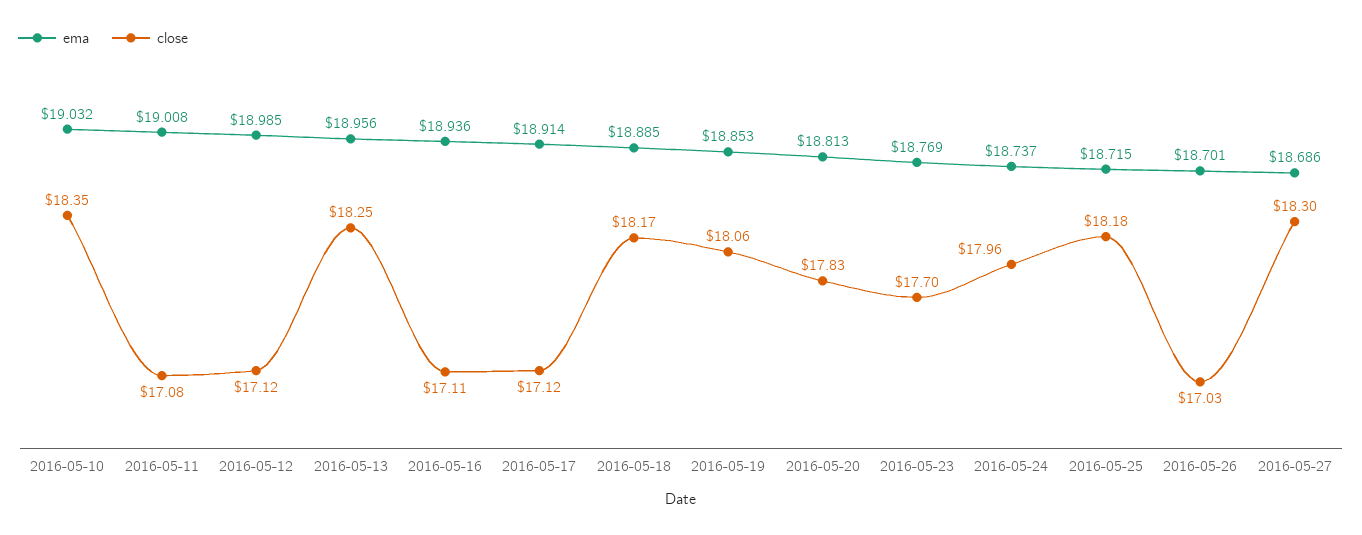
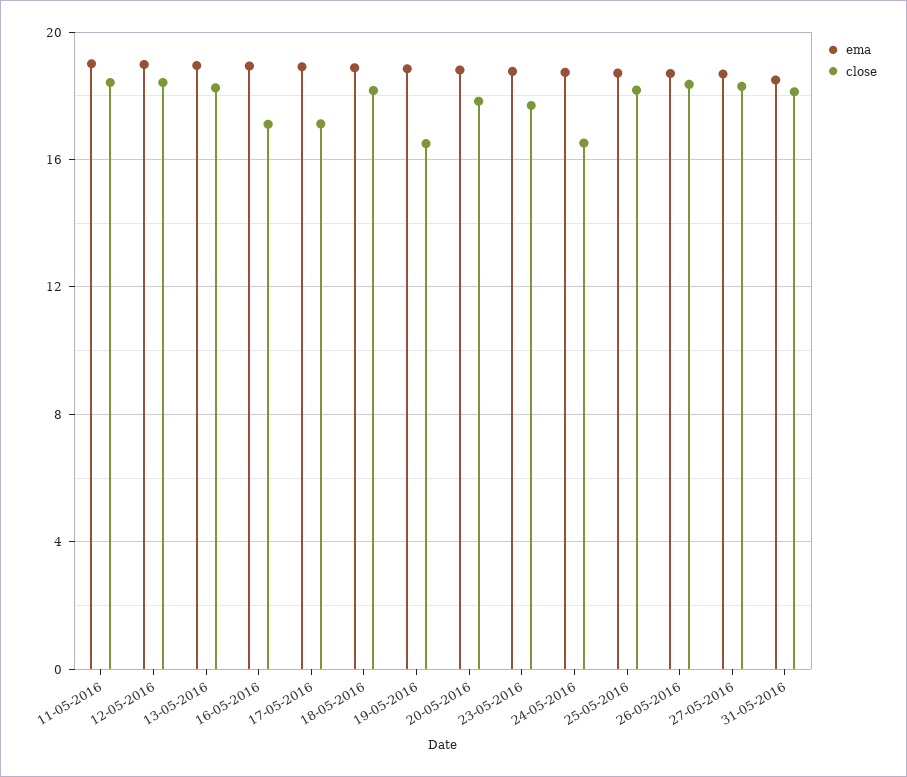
ema, 2016-05-10: 19.032 -> none
close, 2016-05-10: 18.35 -> none
close, 2016-05-11: 17.08 -> 18.5
close, 2016-05-12: 17.12 -> 18.5
close, 2016-05-19: 18.06 -> 16.5
close, 2016-05-24: 17.96 -> 16.5
close, 2016-05-26: 17.03 -> 18.5
ema, 31-05-2016: none -> 18.5
close, 31-05-2016: none -> 18

